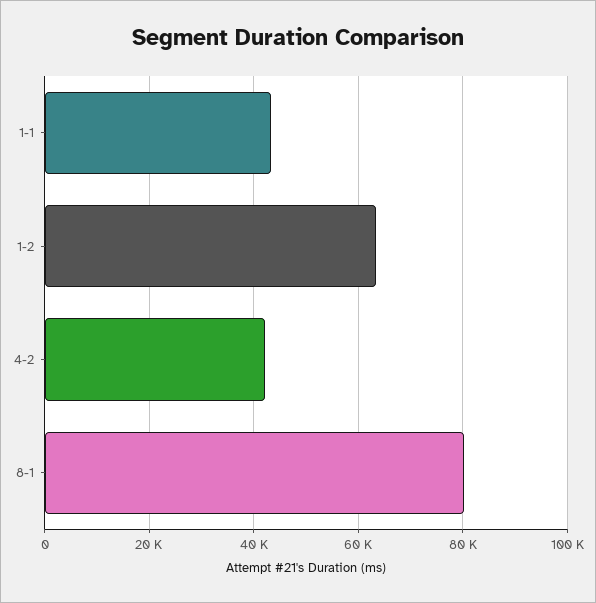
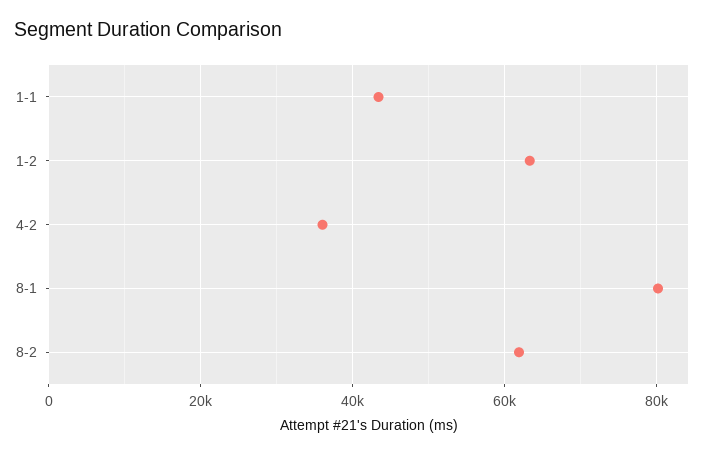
4-2: 42000 -> 36000
8-2: none -> 62000

